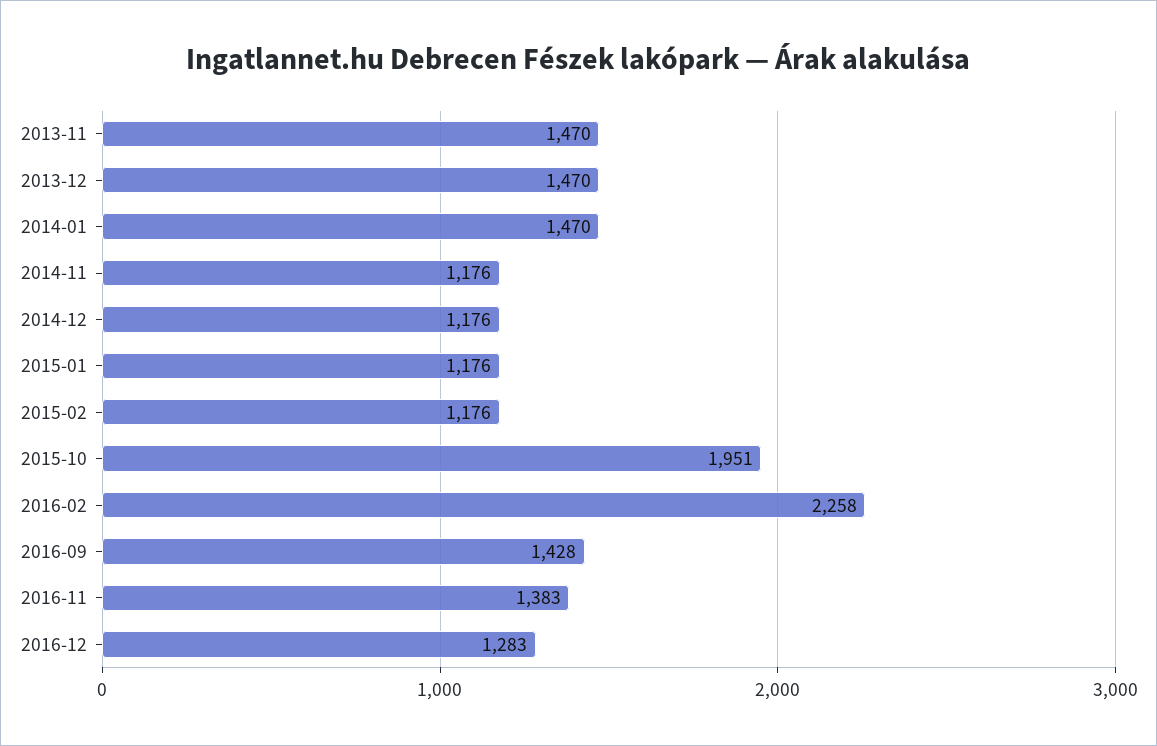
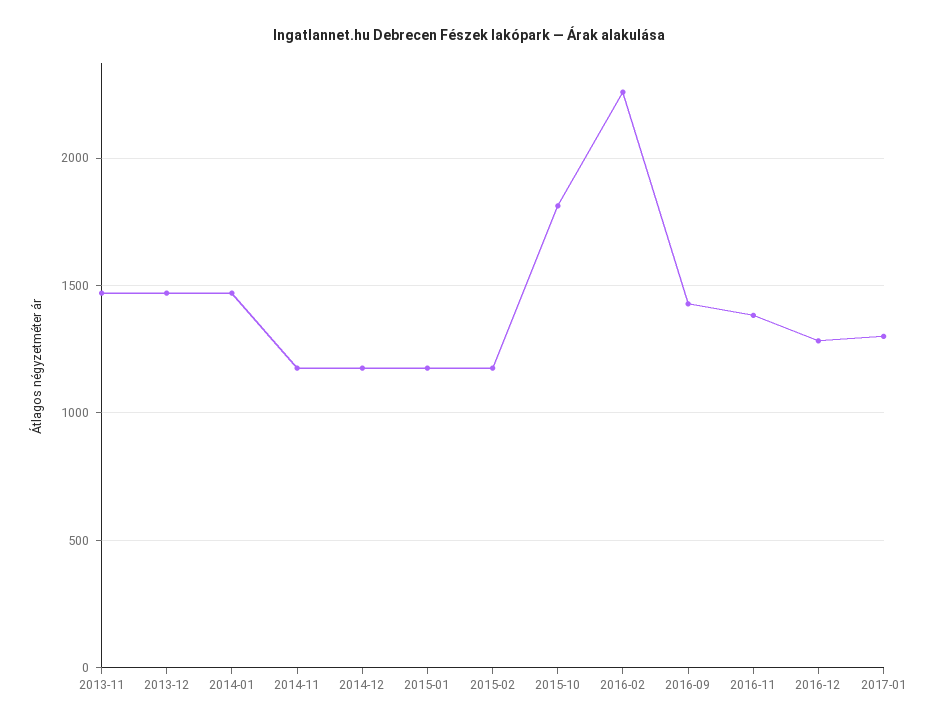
2015-10: 1951 -> 1800
2017-01: none -> 1300

